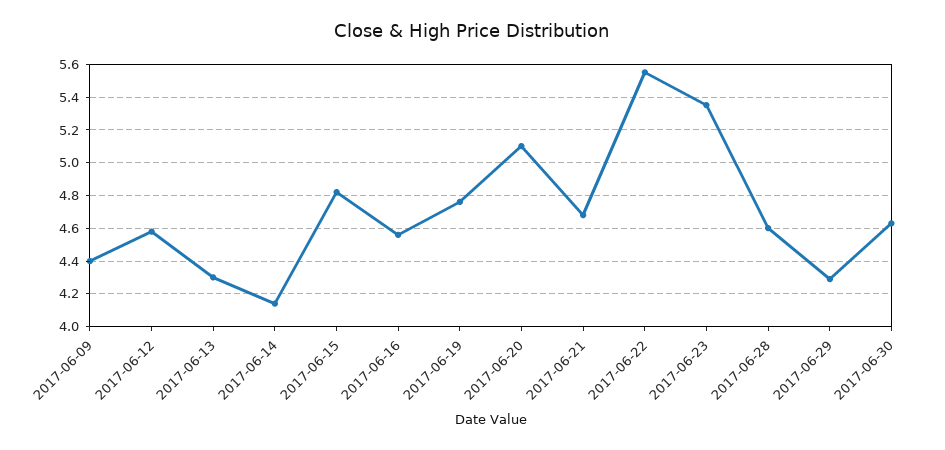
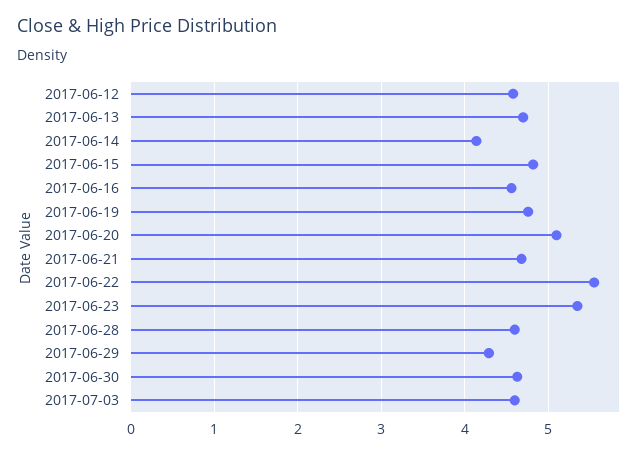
2017-06-09: 4.4 -> none
2017-06-13: 4.3 -> 4.7
2017-07-03: none -> 4.6

